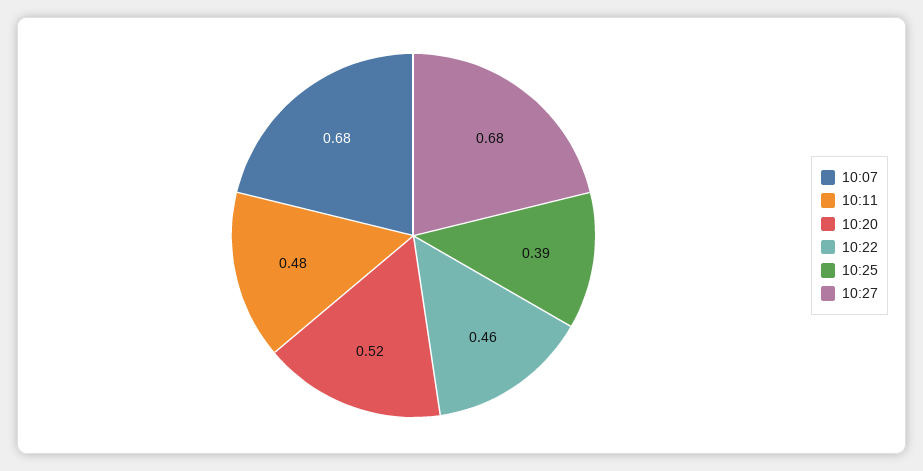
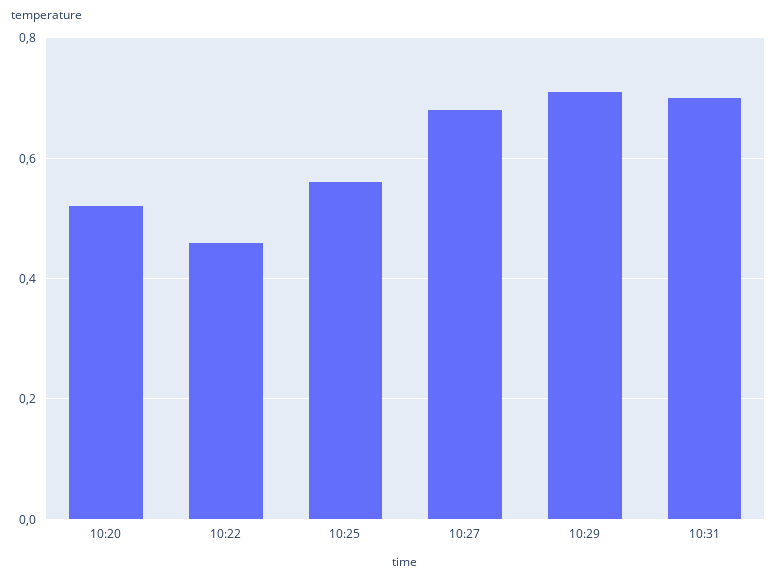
10:07: 0.68 -> none
10:11: 0.48 -> none
10:25: 0.39 -> 0.55
10:29: none -> 0.7
10:31: none -> 0.7

